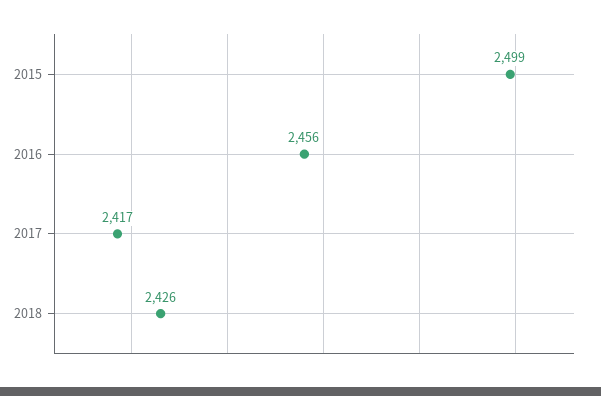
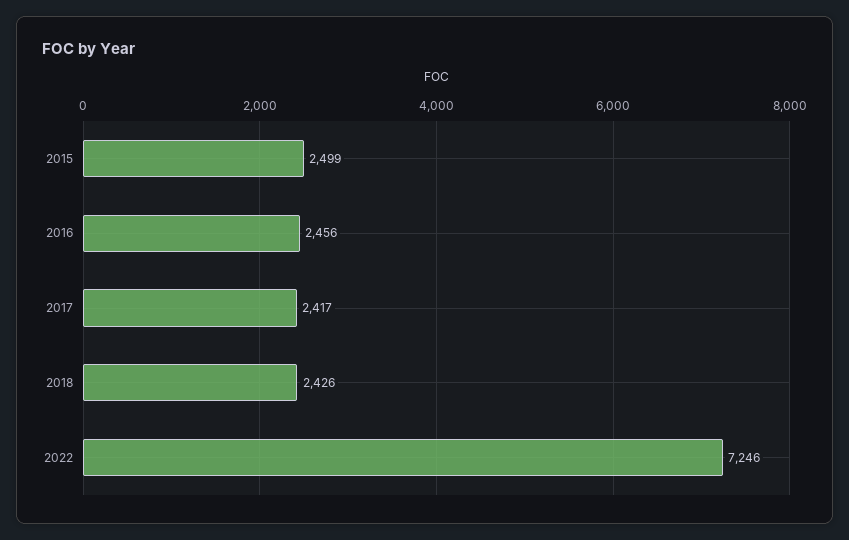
2022: none -> 7246

